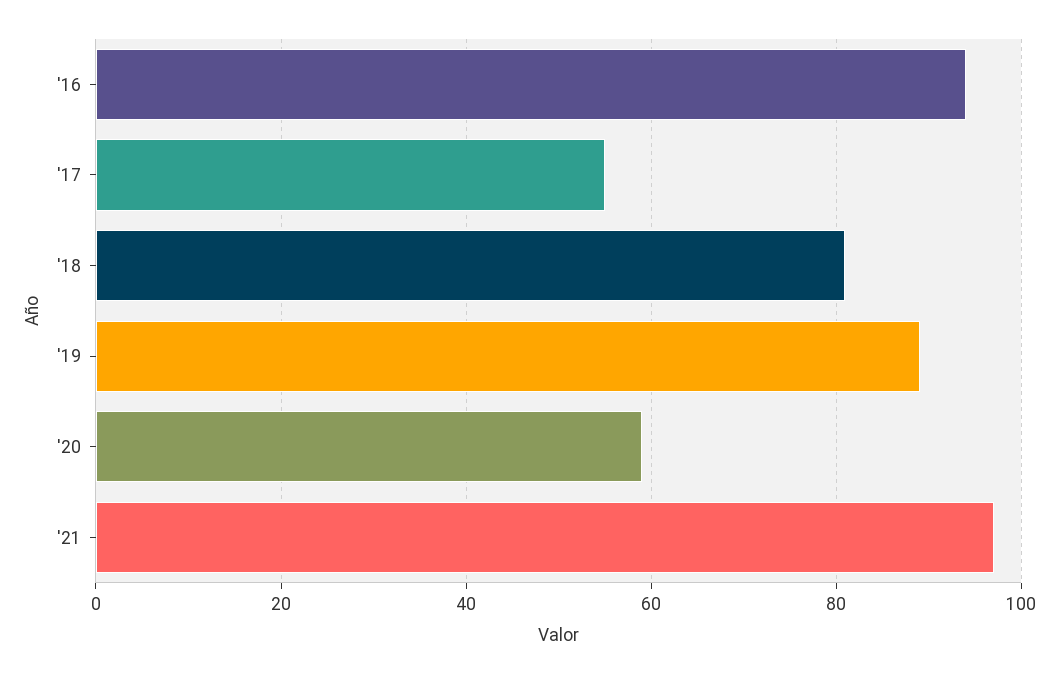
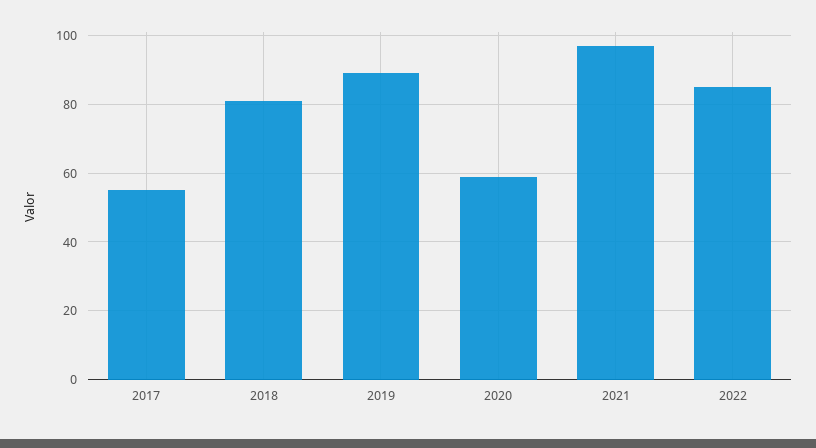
'16: 95 -> none
2022: none -> 85

